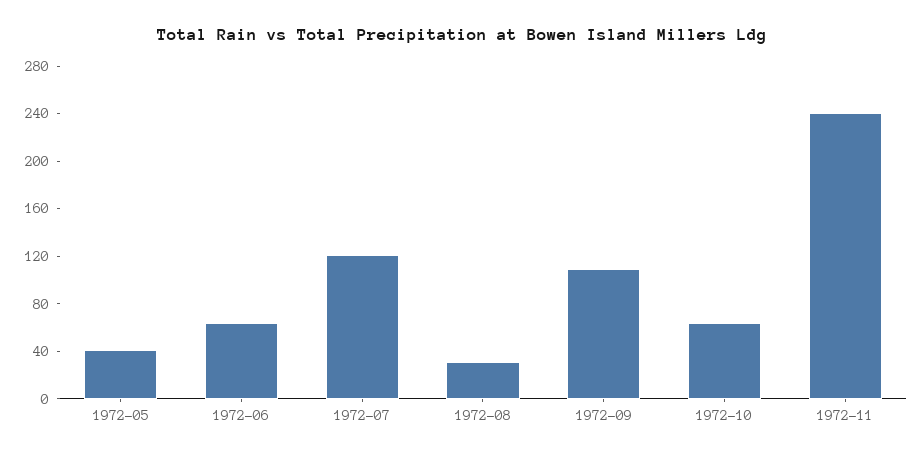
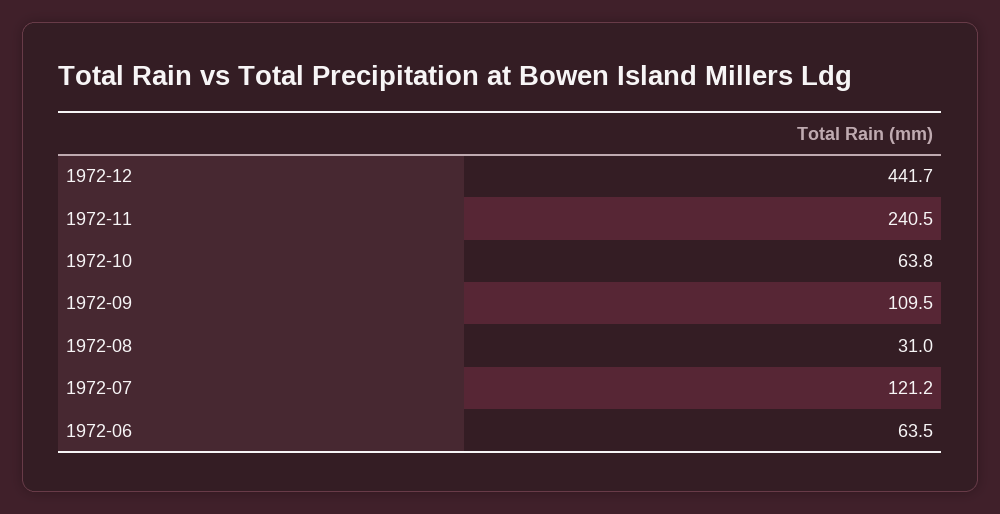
1972-05: 40 -> none
1972-12: none -> 441.7

